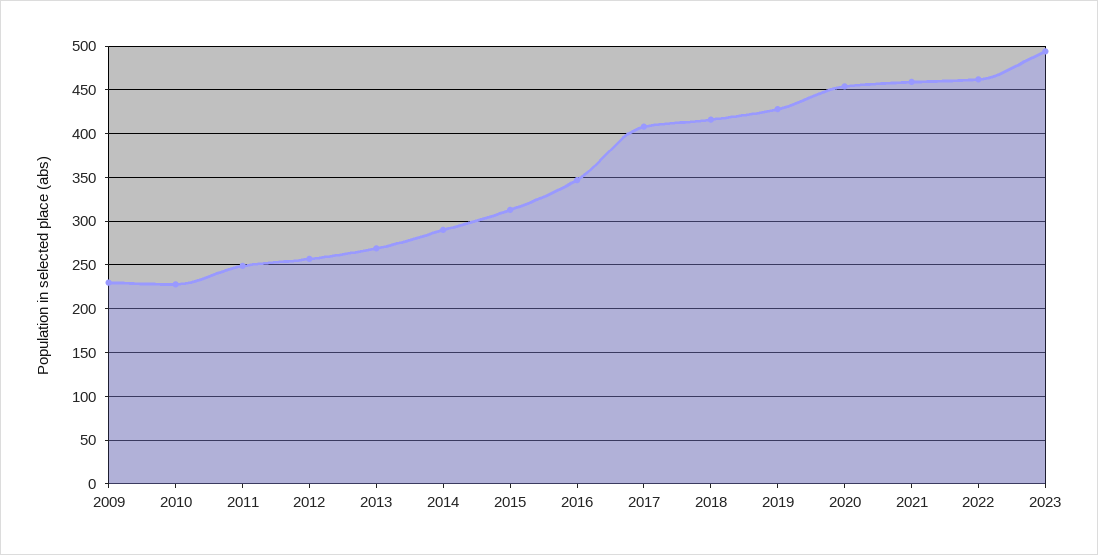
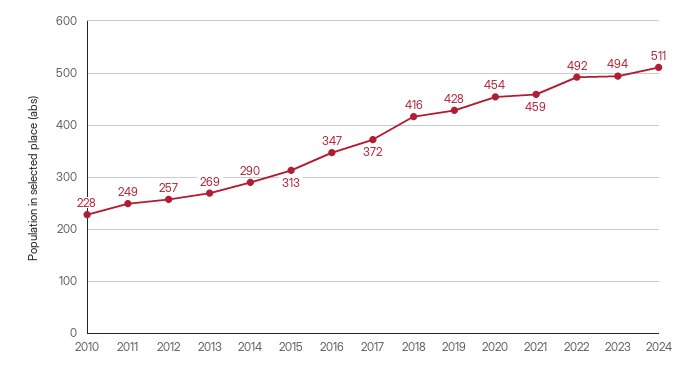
2009: 230 -> none
2017: 410 -> 372
2022: 460 -> 492
2024: none -> 511

